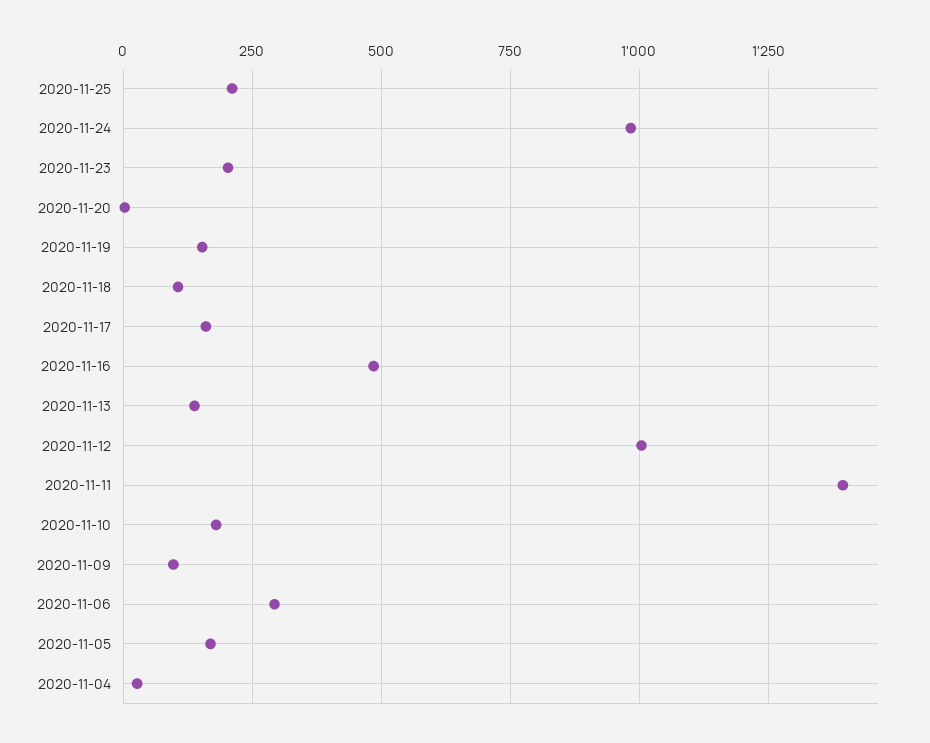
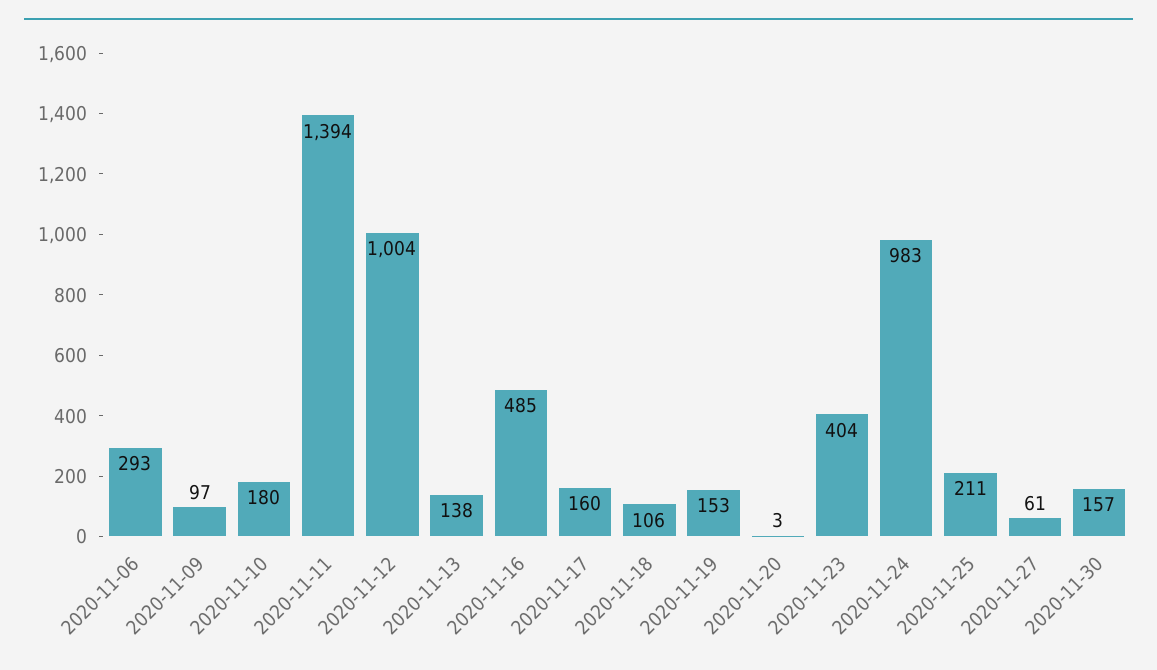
2020-11-23: 200 -> 404
2020-11-05: 175 -> none
2020-11-04: 25 -> none
2020-11-27: none -> 61
2020-11-30: none -> 157

